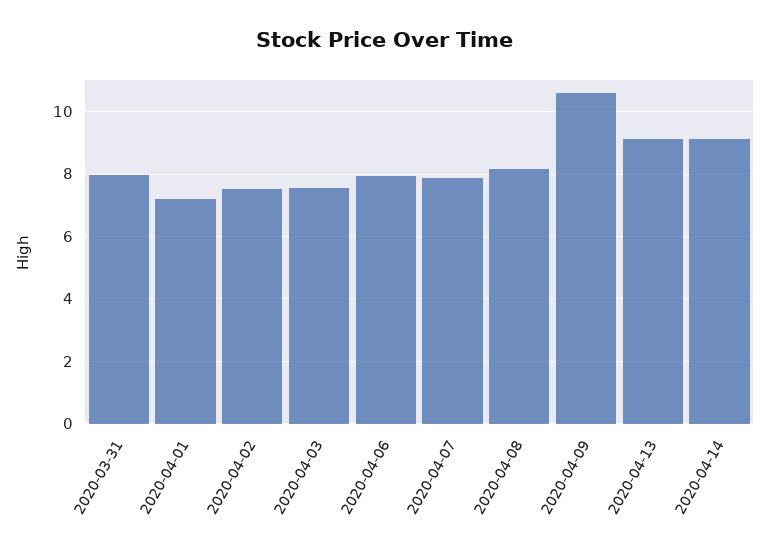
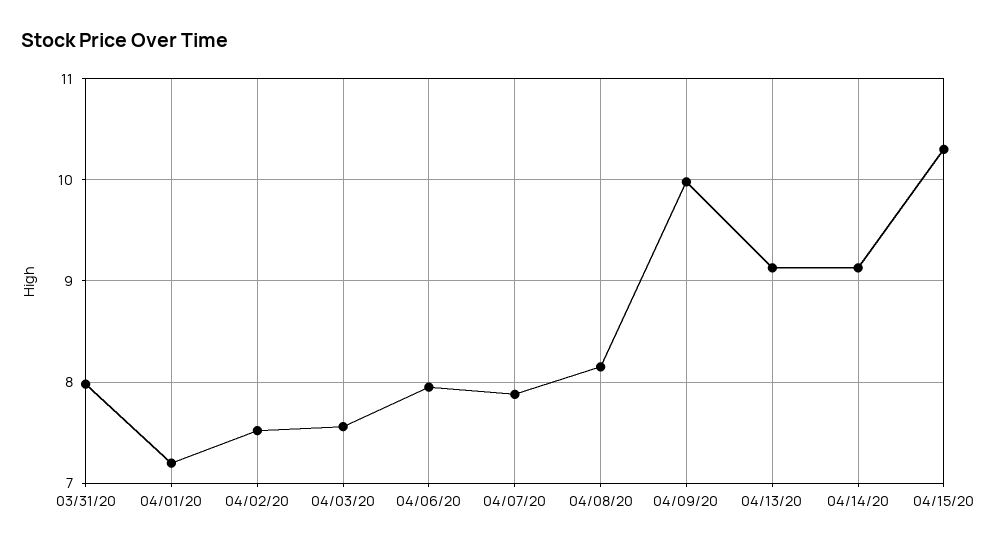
2020-04-09: 10.6 -> 10
04/15/20: none -> 10.3

